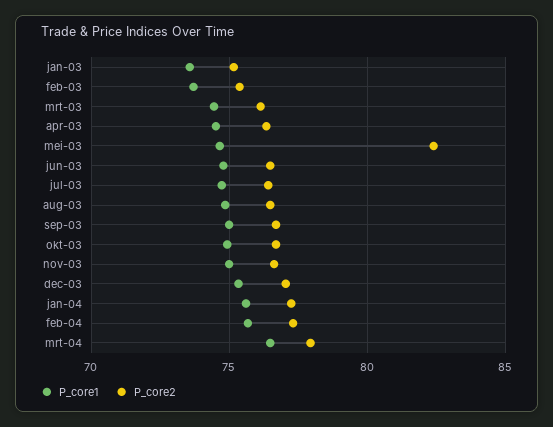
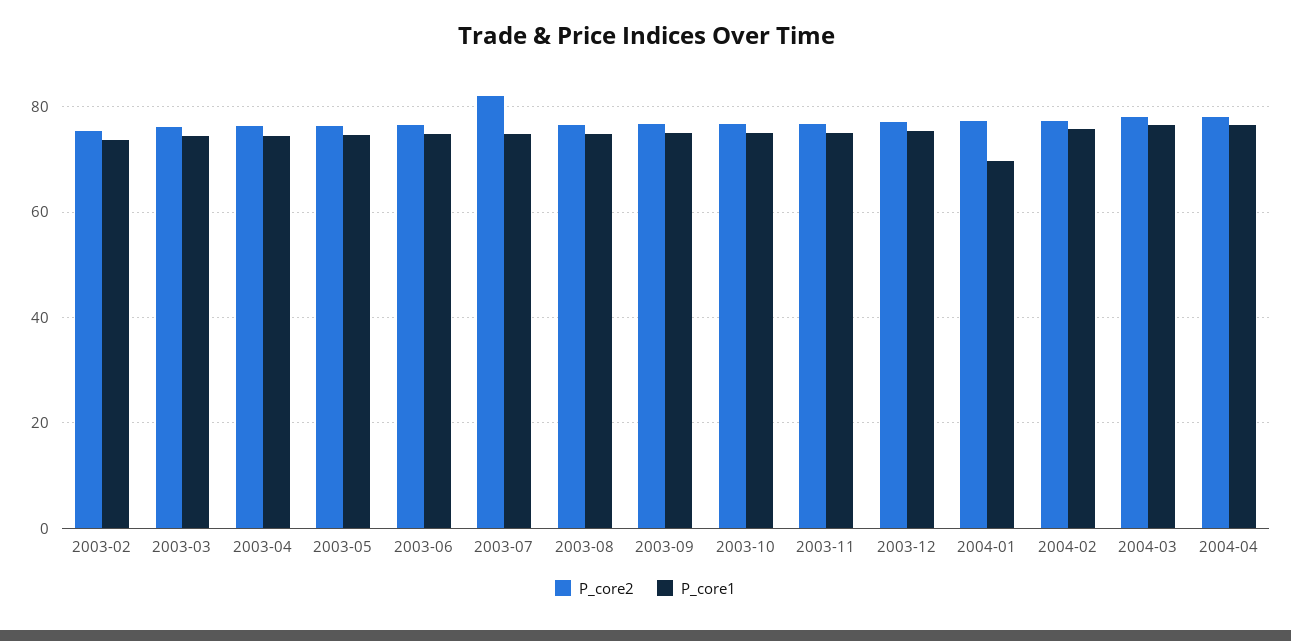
P_core1, jan-03: 73.5 -> none
P_core2, jan-03: 75 -> none
P_core2, mei-03: 82.5 -> 76
P_core2, jul-03: 76.5 -> 82
P_core1, jan-04: 75.5 -> 70
P_core2, 2004-04: none -> 78
P_core1, 2004-04: none -> 76

